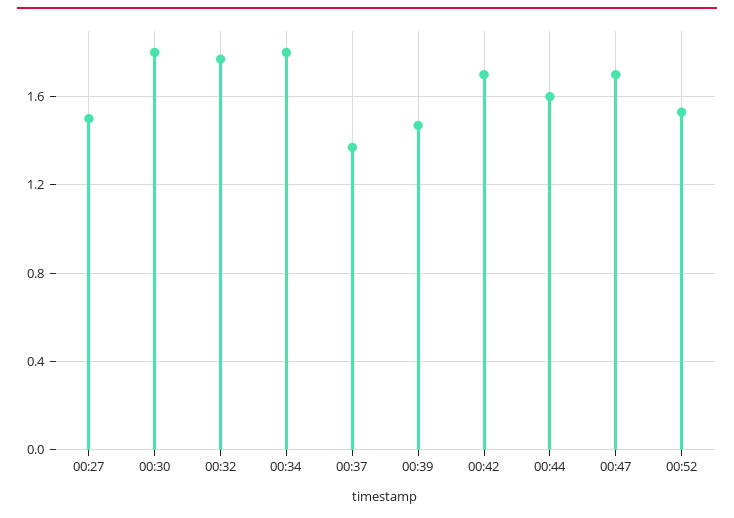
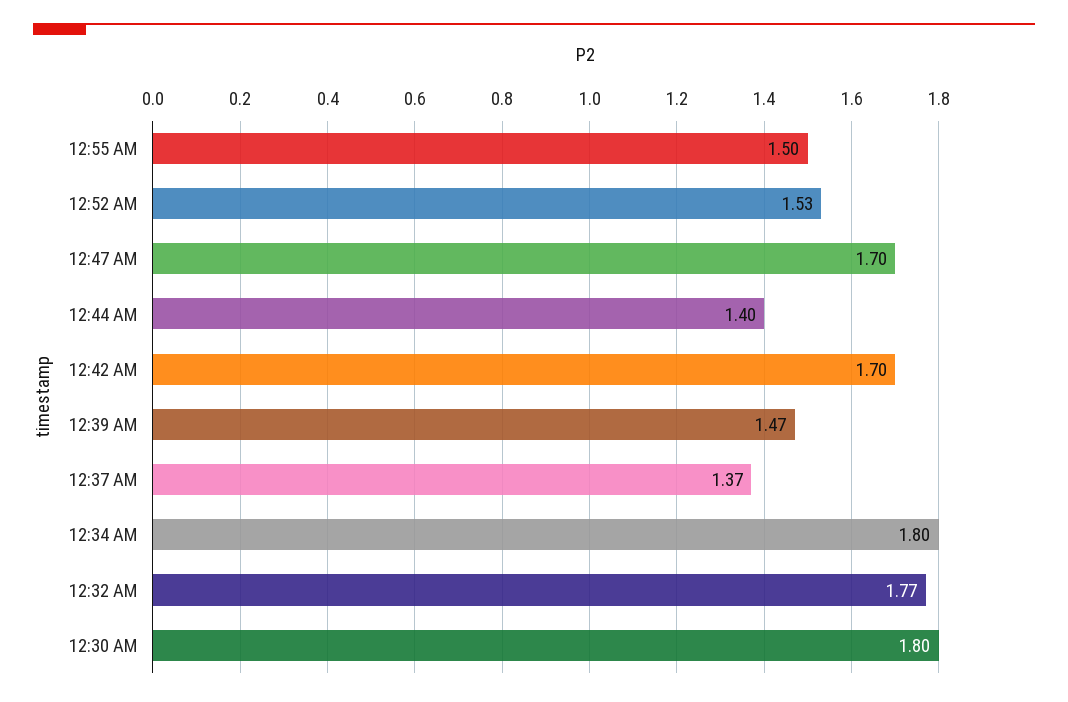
00:27: 1.5 -> none
00:44: 1.6 -> 1.4
12:55 AM: none -> 1.5

